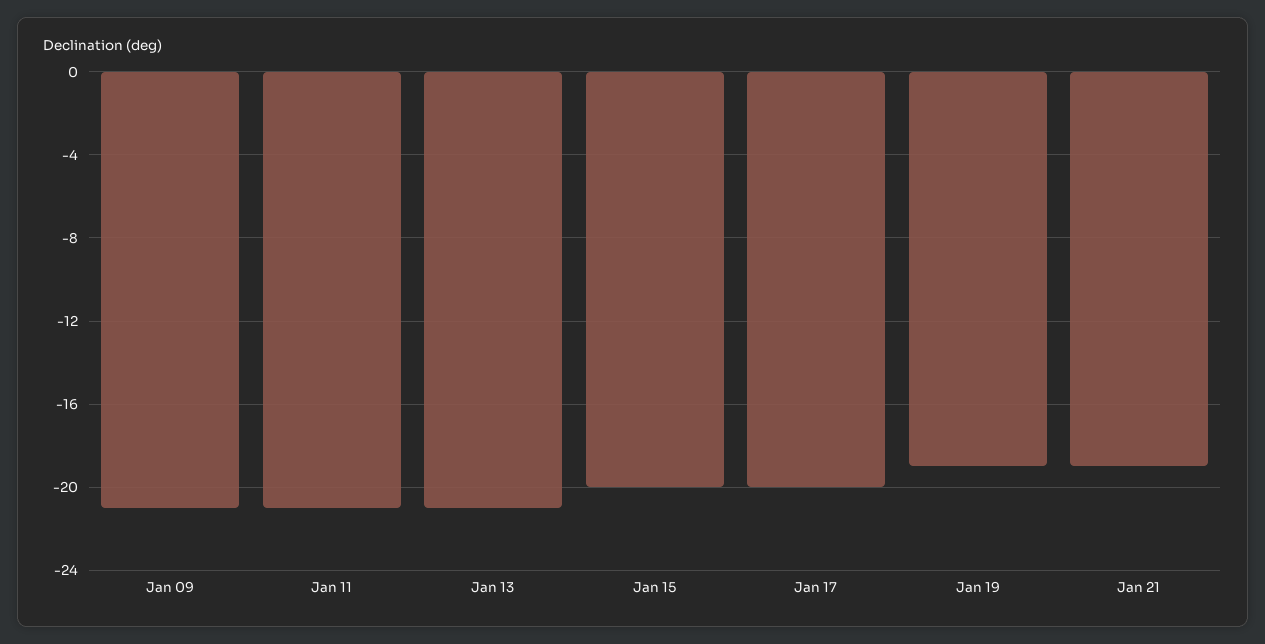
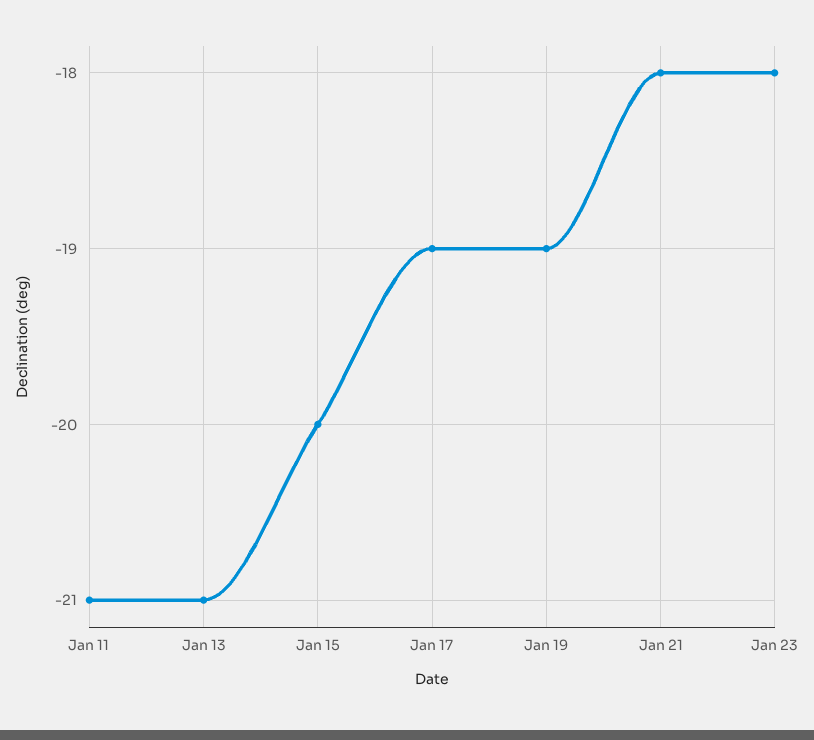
Jan 09: -21 -> none
Jan 17: -20 -> -19
Jan 21: -19 -> -18
Jan 23: none -> -18

